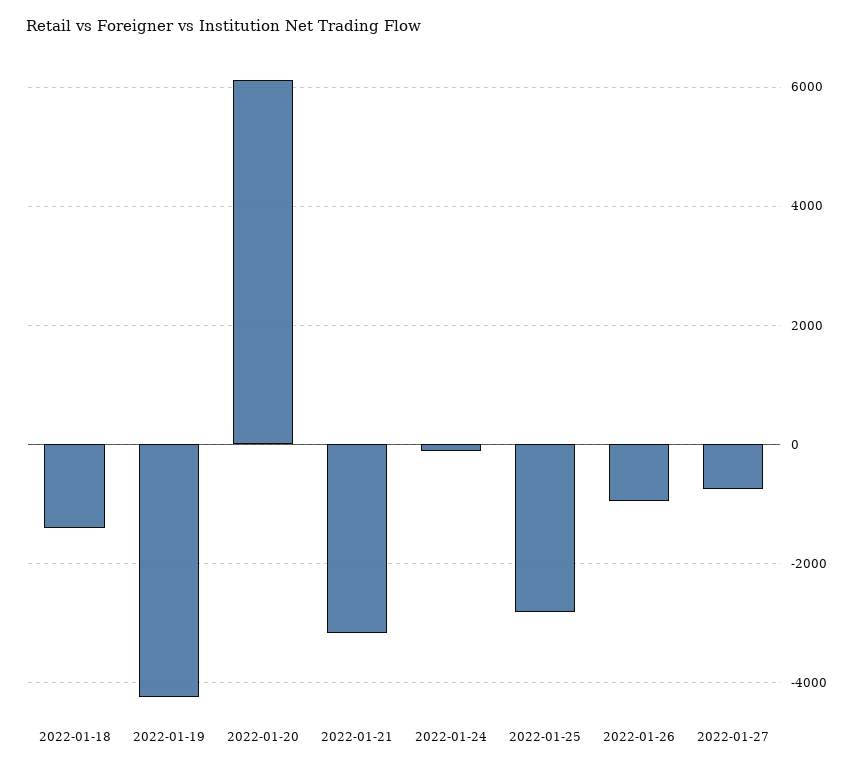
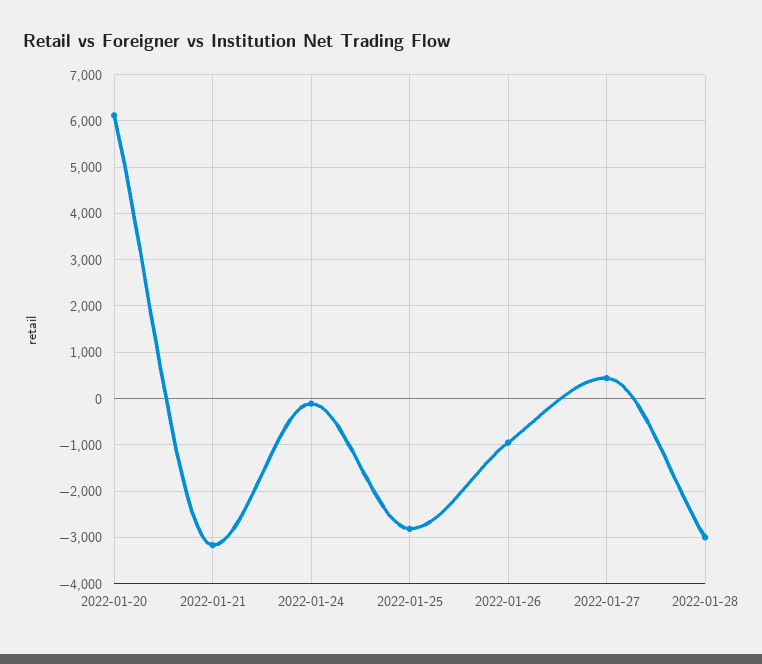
2022-01-18: -1400 -> none
2022-01-19: -4200 -> none
2022-01-27: -800 -> 400
2022-01-28: none -> -3000

